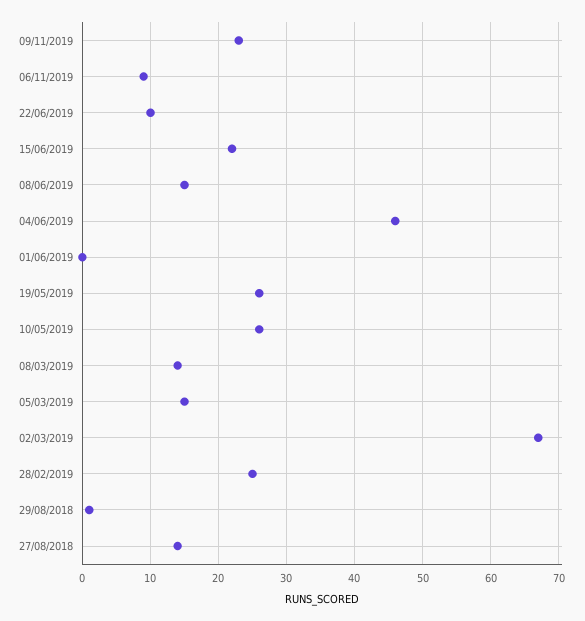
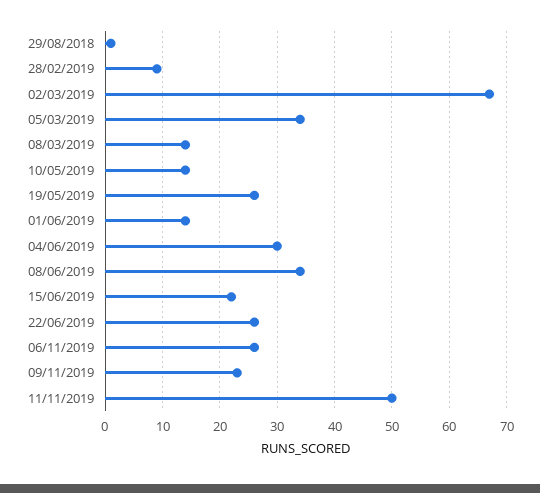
06/11/2019: 9 -> 25
22/06/2019: 10 -> 25
08/06/2019: 15 -> 35
04/06/2019: 46 -> 30
01/06/2019: 0 -> 15
10/05/2019: 26 -> 15
05/03/2019: 15 -> 35
28/02/2019: 25 -> 10
27/08/2018: 14 -> none
11/11/2019: none -> 50

